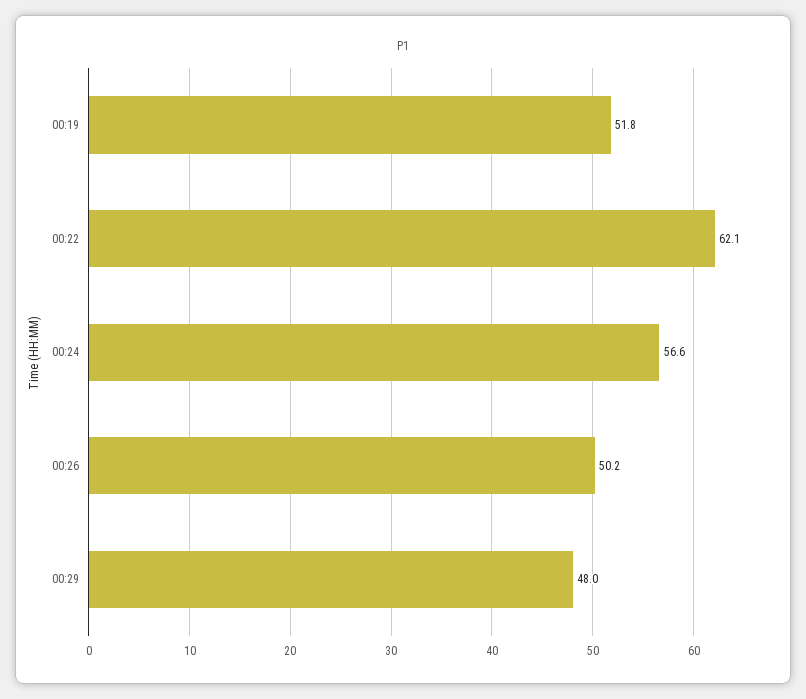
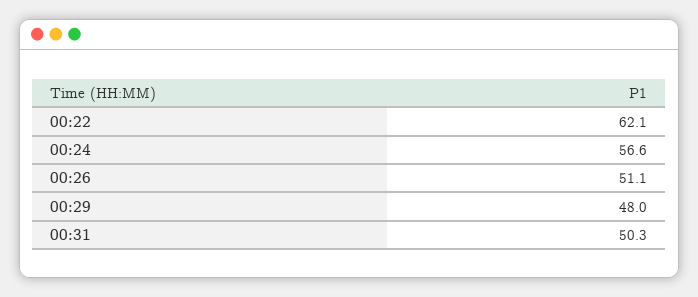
00:19: 51.8 -> none
00:26: 50.2 -> 51.1
00:31: none -> 50.3

